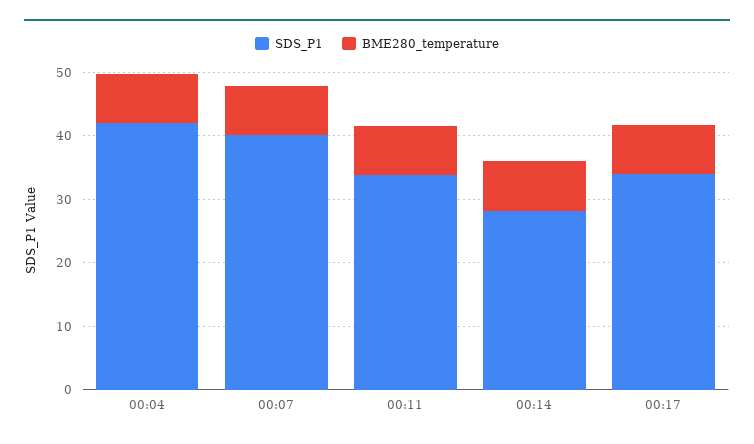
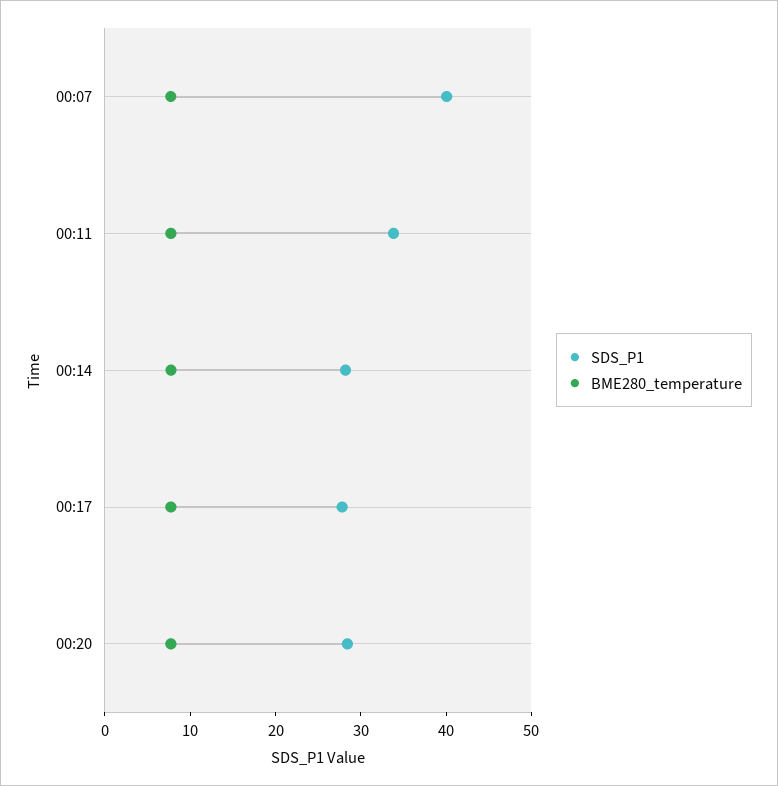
SDS_P1, 00:04: 42 -> none
BME280_temperature, 00:04: 8 -> none
SDS_P1, 00:17: 34 -> 28
SDS_P1, 00:20: none -> 28
BME280_temperature, 00:20: none -> 8

